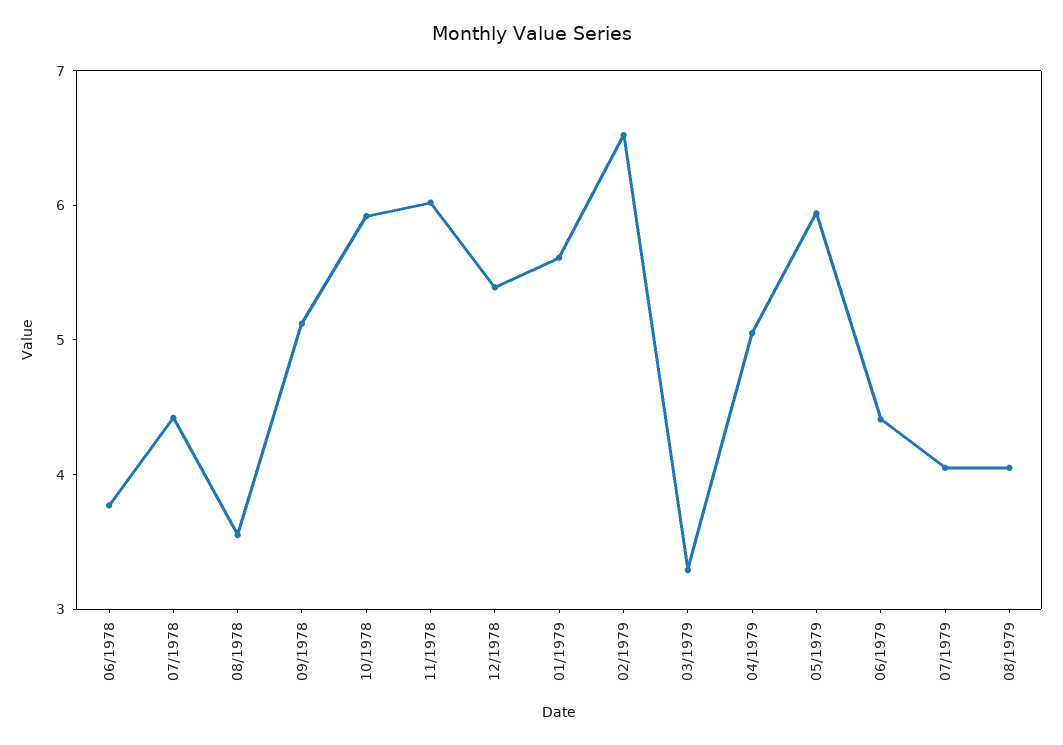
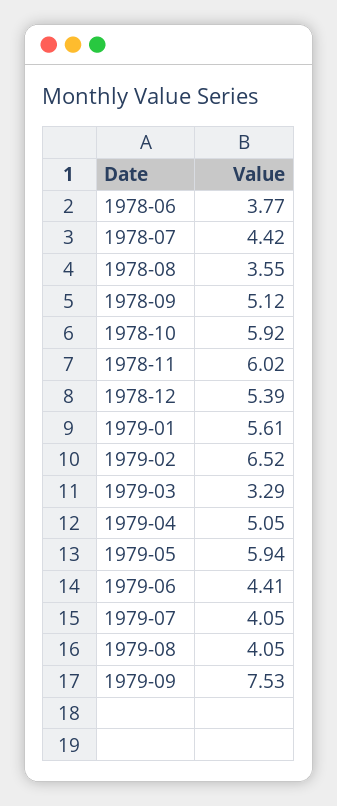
1979-09: none -> 7.53

